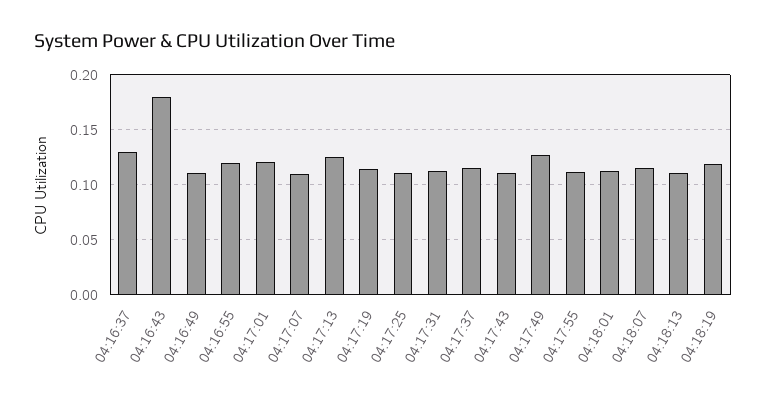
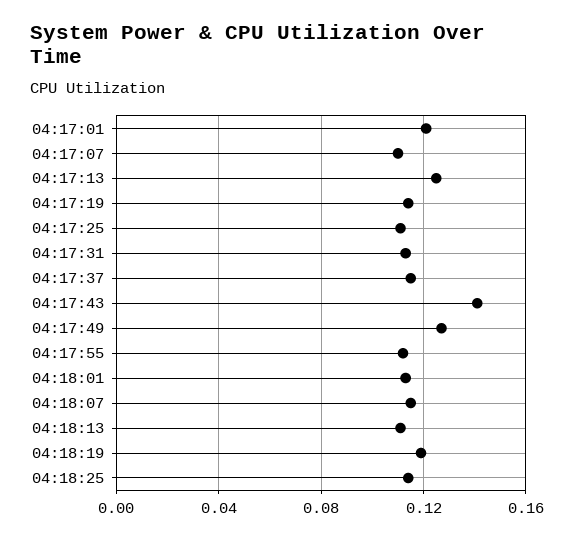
04:16:37: 0.13 -> none
04:16:43: 0.18 -> none
04:16:49: 0.11 -> none
04:16:55: 0.12 -> none
04:17:43: 0.11 -> 0.14
04:18:25: none -> 0.115

